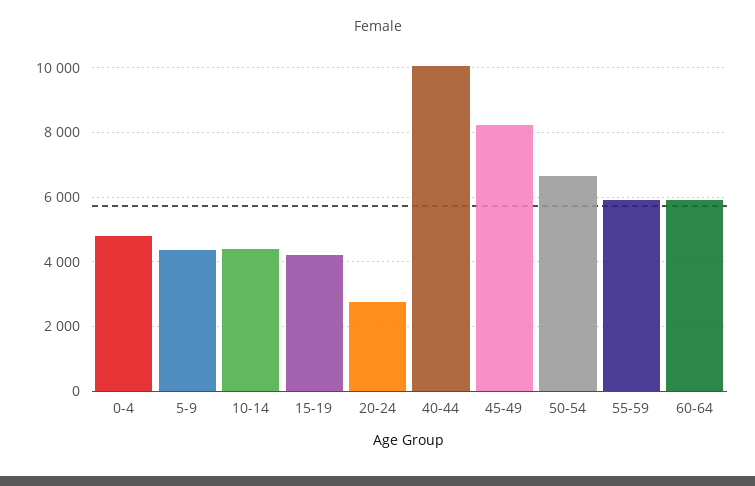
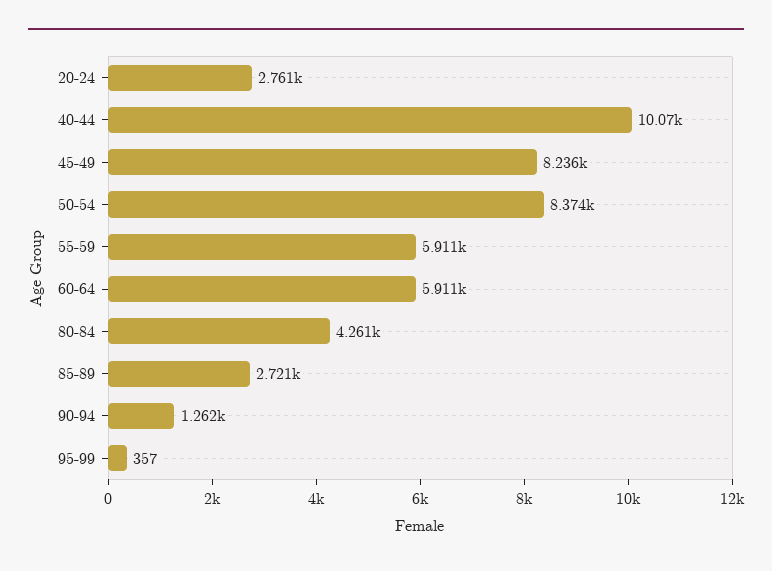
0-4: 4800 -> none
5-9: 4400 -> none
10-14: 4400 -> none
15-19: 4200 -> none
50-54: 6600 -> 8374
80-84: none -> 4261
85-89: none -> 2721
90-94: none -> 1262
95-99: none -> 357

